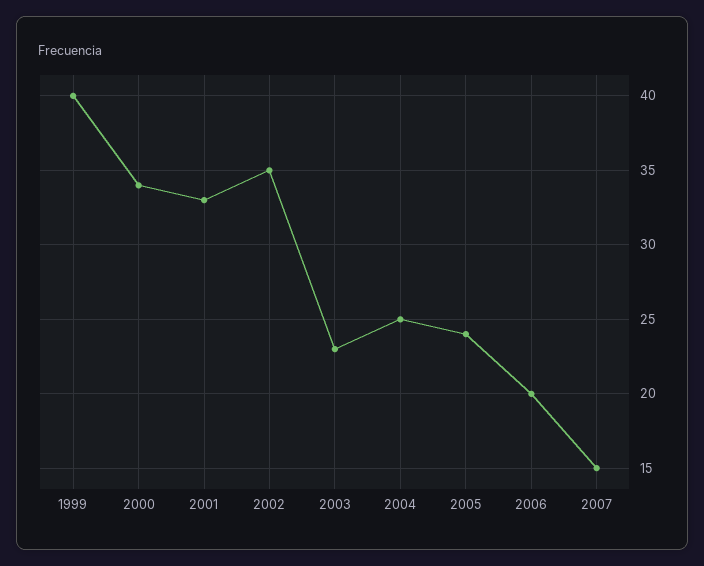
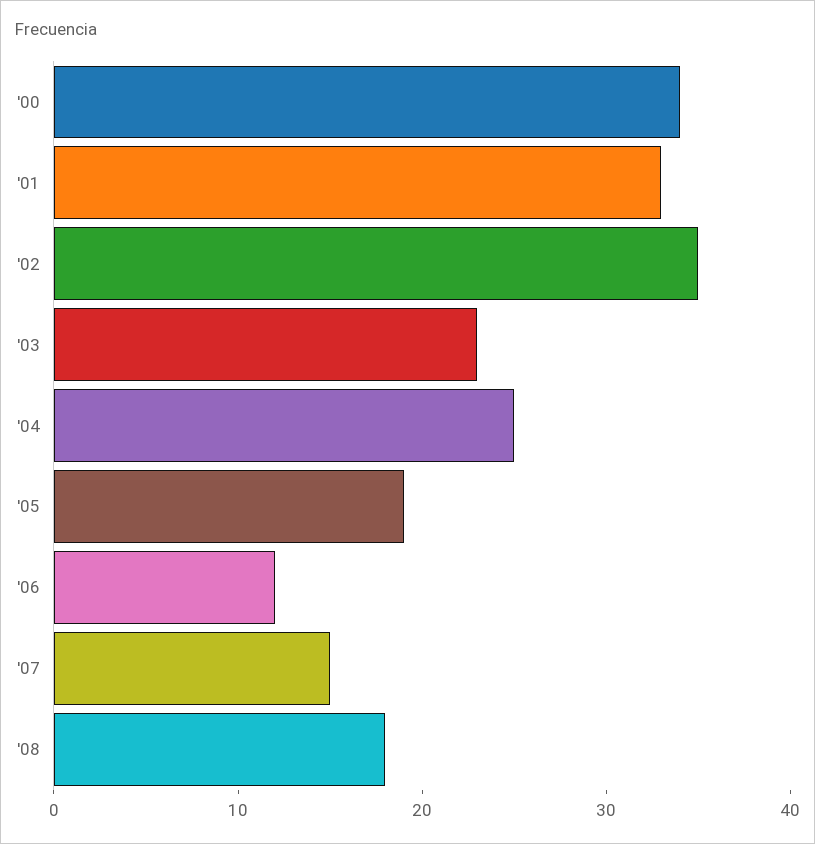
1999: 40 -> none
2005: 24 -> 19
2006: 20 -> 12
'08: none -> 18

